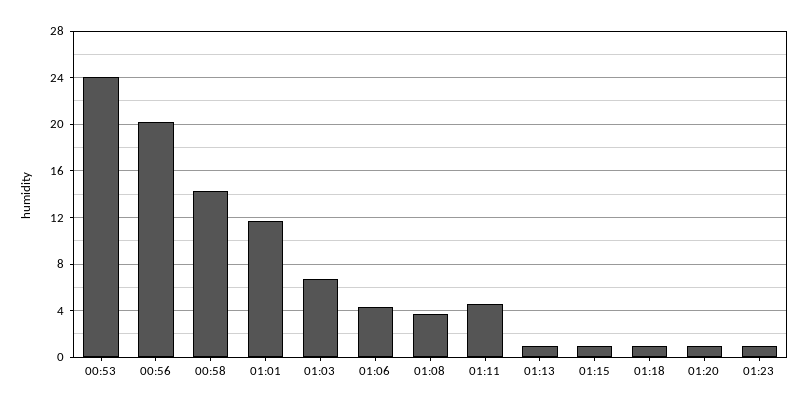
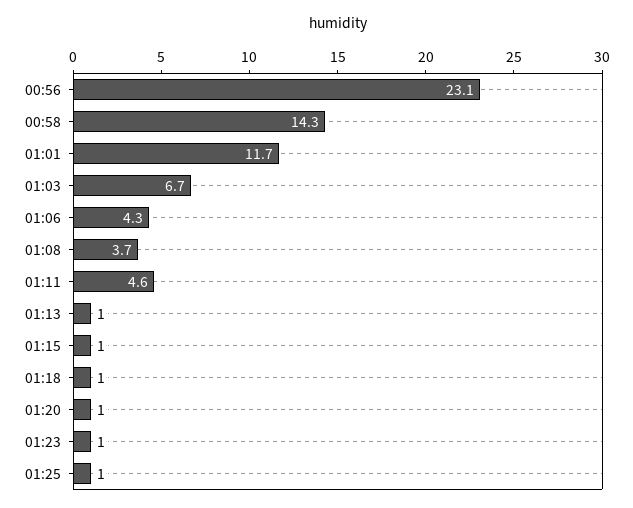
00:53: 24 -> none
00:56: 20 -> 23.1
01:25: none -> 1

